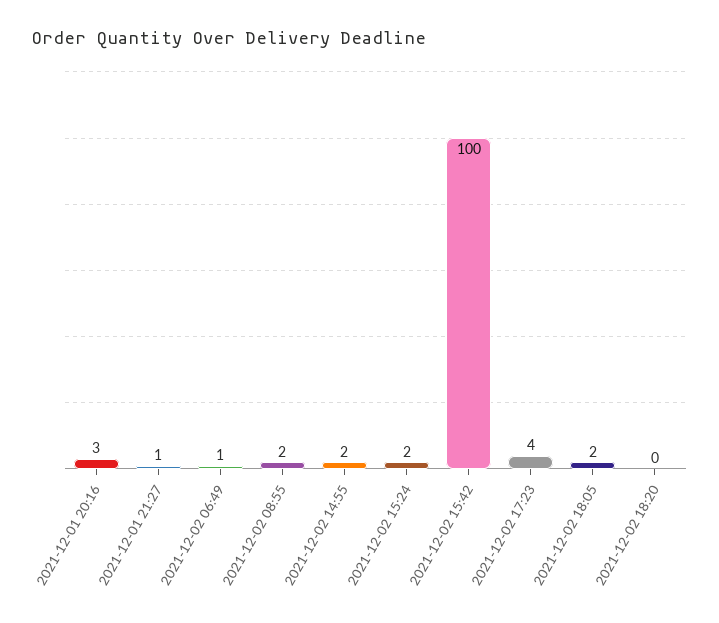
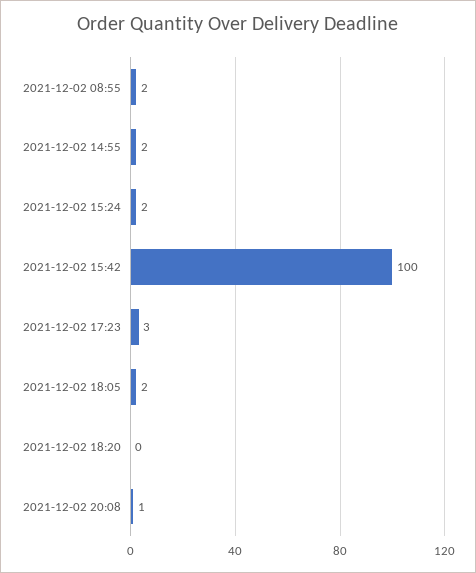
2021-12-01 20:16: 3 -> none
2021-12-01 21:27: 1 -> none
2021-12-02 06:49: 1 -> none
2021-12-02 17:23: 4 -> 3
2021-12-02 20:08: none -> 1

